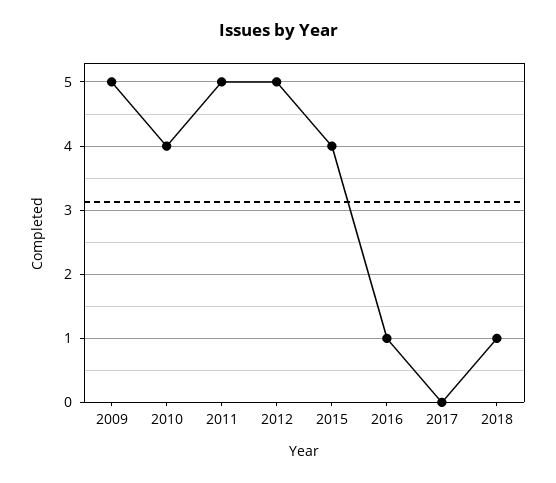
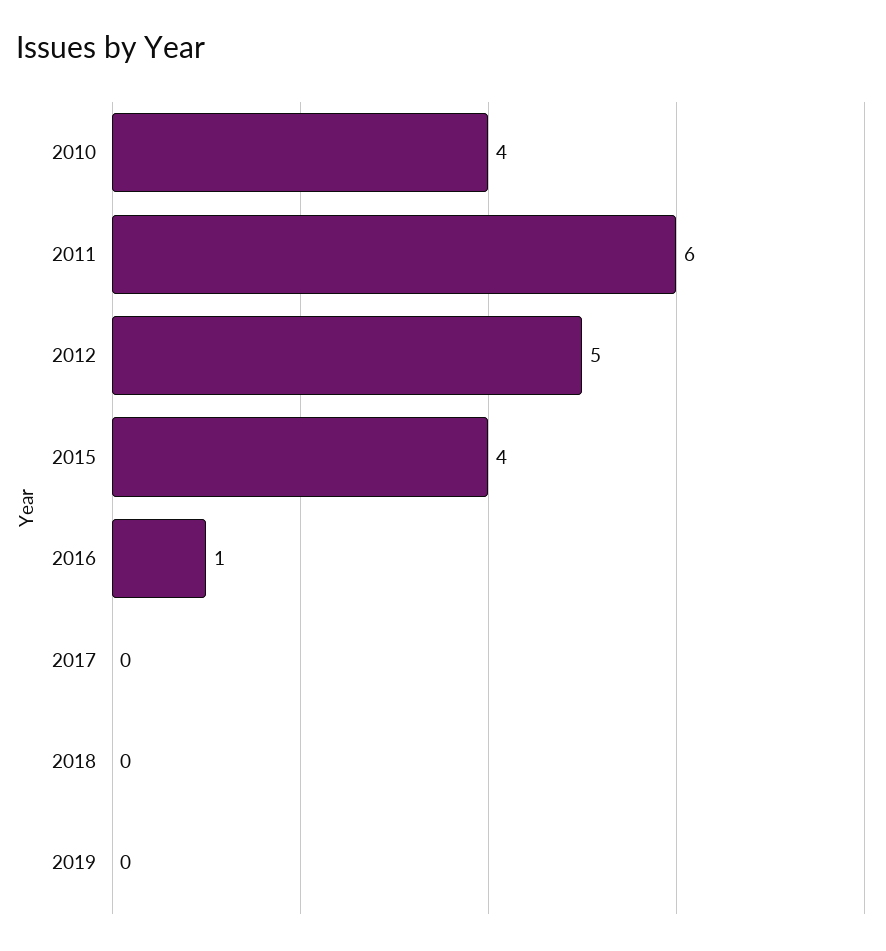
2009: 5 -> none
2011: 5 -> 6
2018: 1 -> 0
2019: none -> 0

